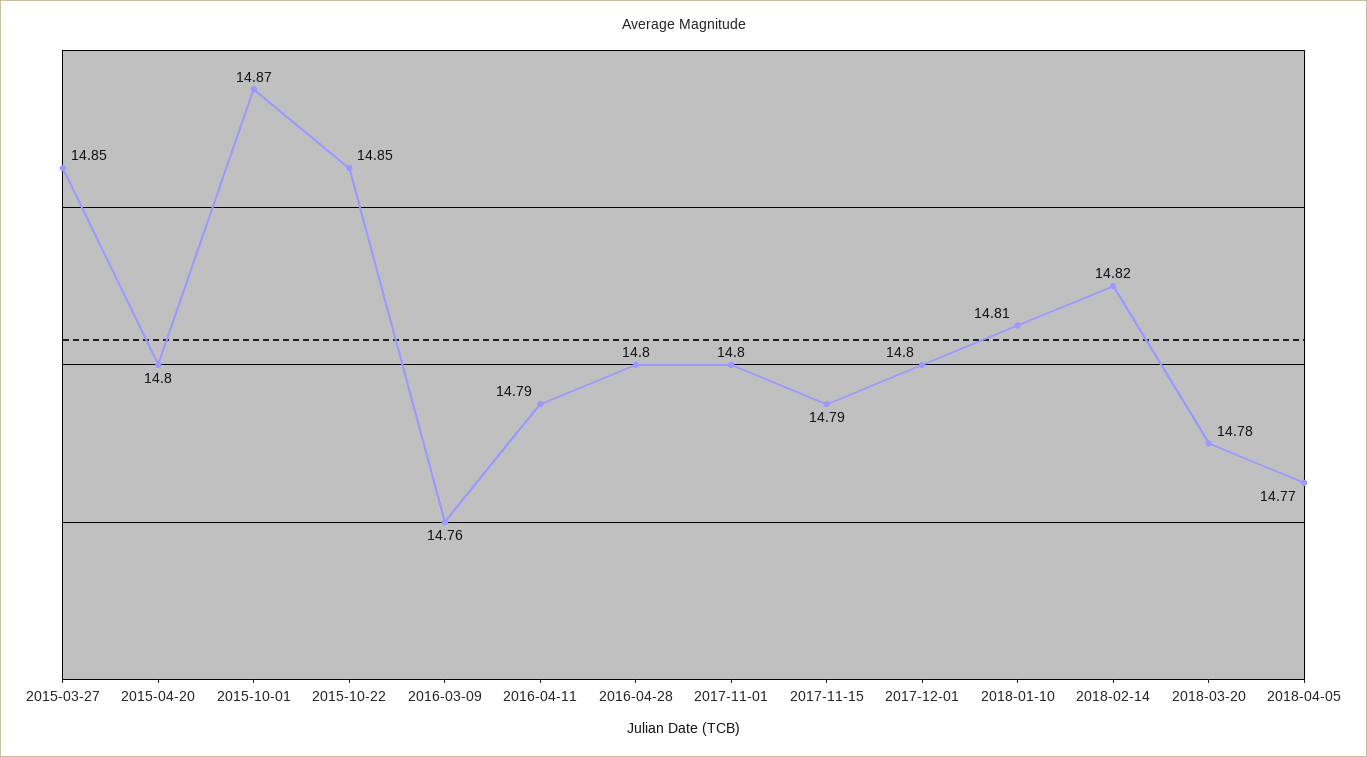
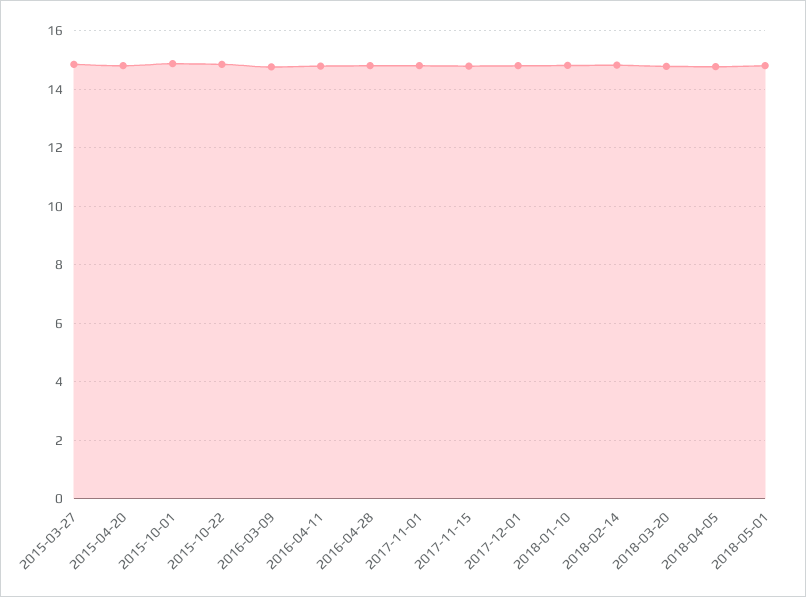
2018-05-01: none -> 14.75

